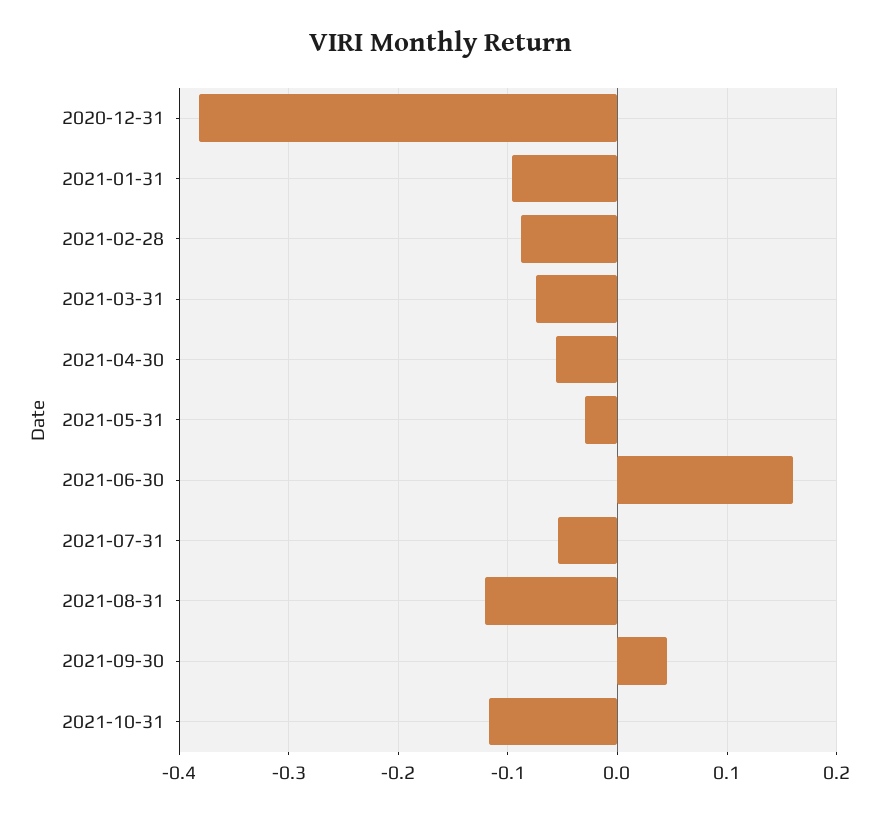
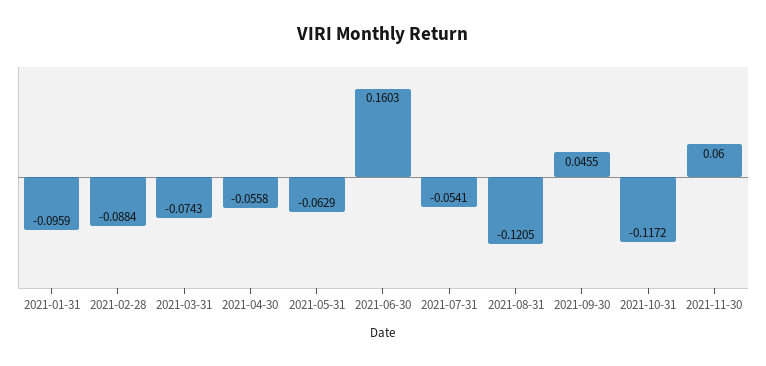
2020-12-31: -0.38 -> none
2021-05-31: -0.03 -> -0.0629
2021-11-30: none -> 0.06

